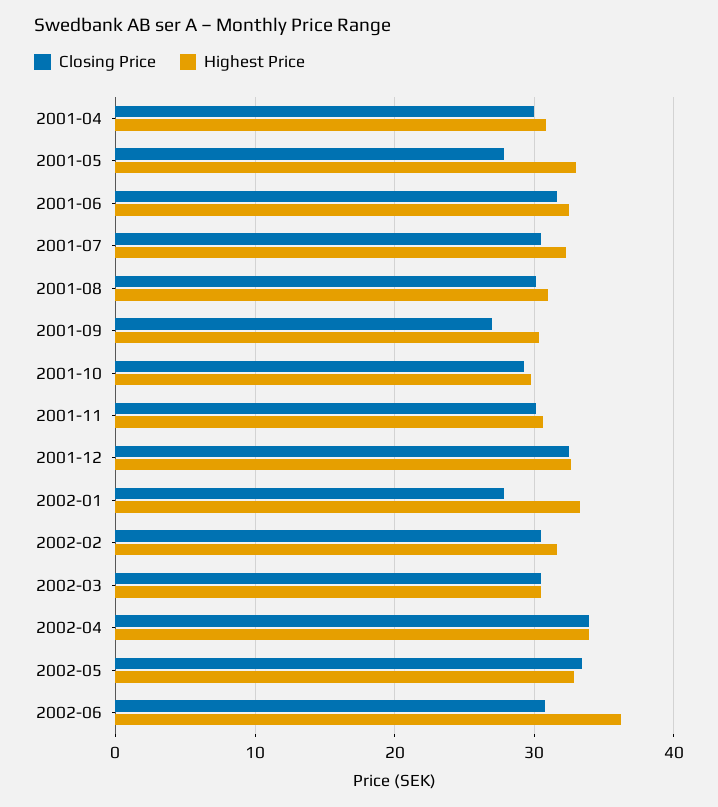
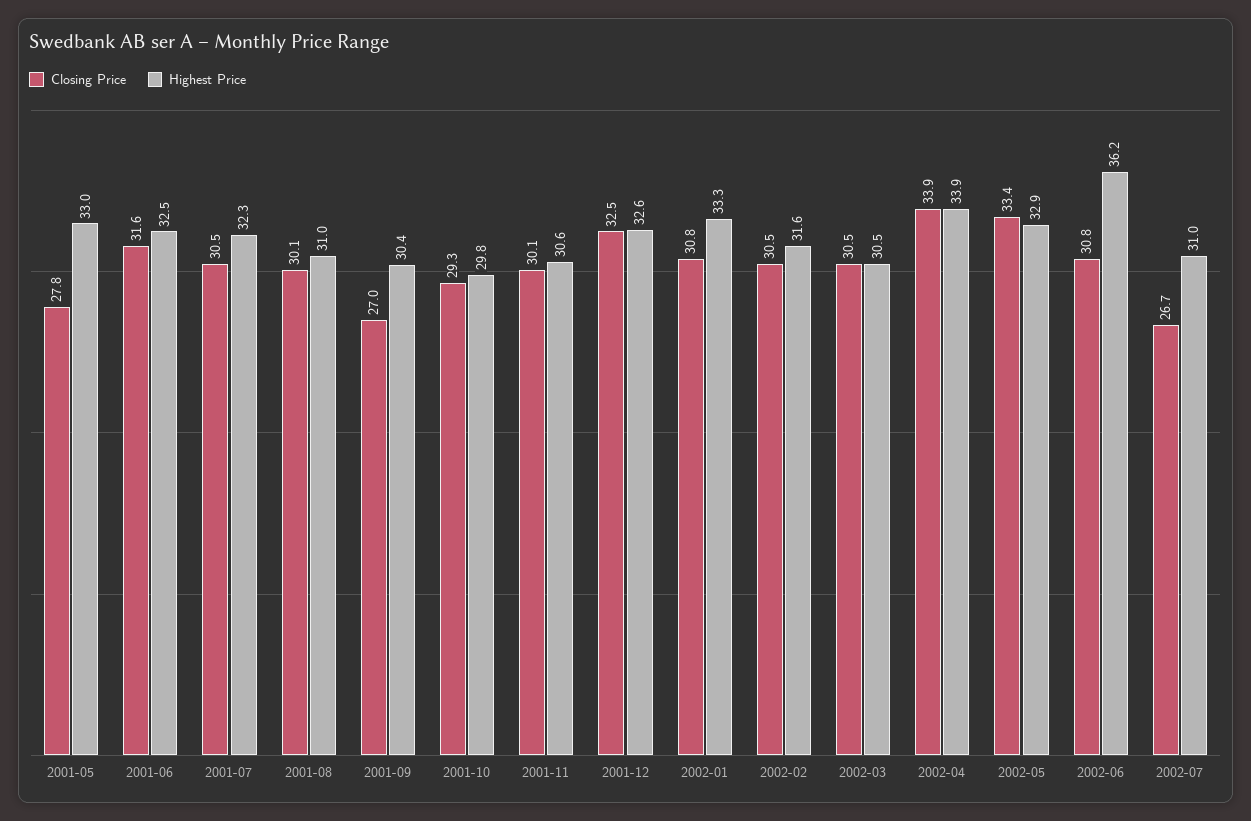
Closing Price, 2001-04: 30 -> none
Highest Price, 2001-04: 31 -> none
Closing Price, 2002-01: 28 -> 30.8
Closing Price, 2002-07: none -> 26.7
Highest Price, 2002-07: none -> 31

